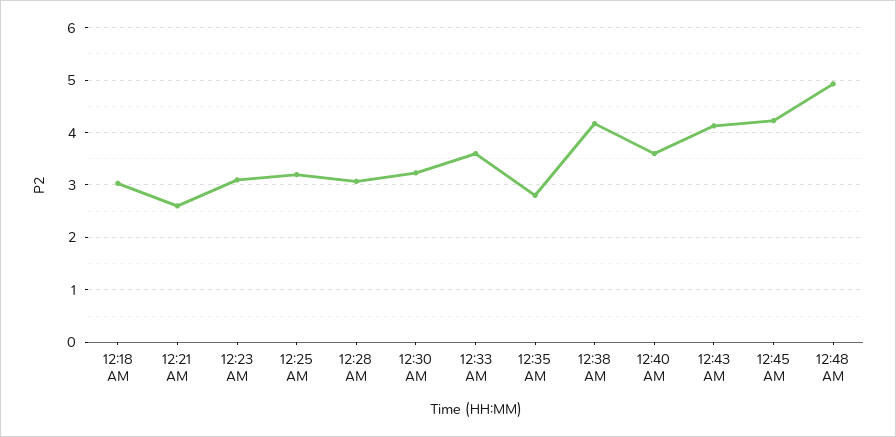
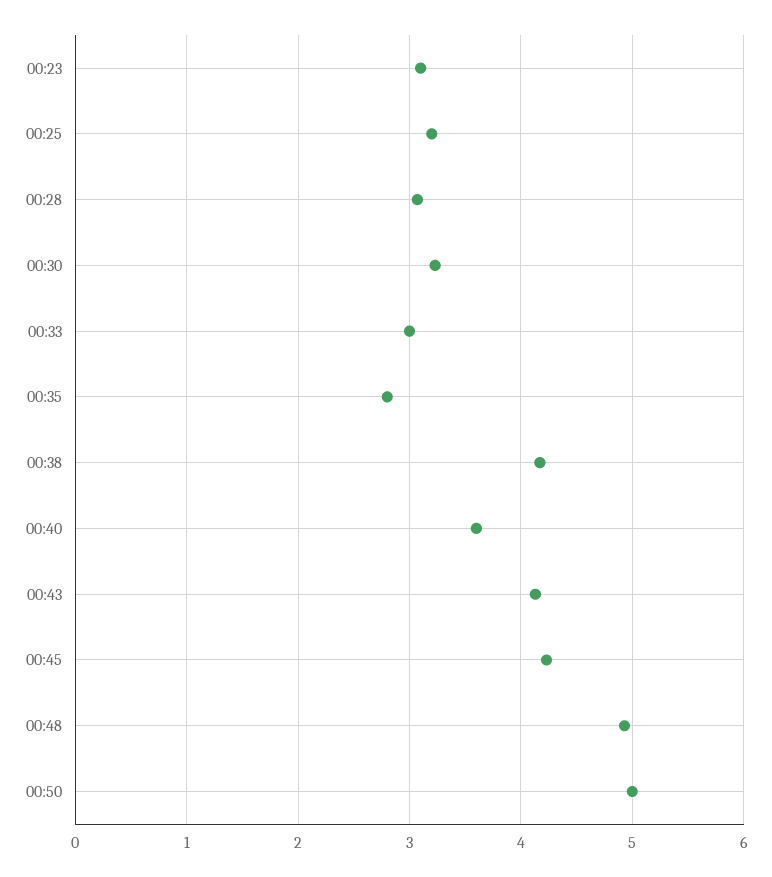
12:18 AM: 3 -> none
12:21 AM: 2.6 -> none
12:33 AM: 3.6 -> 3
00:50: none -> 5

